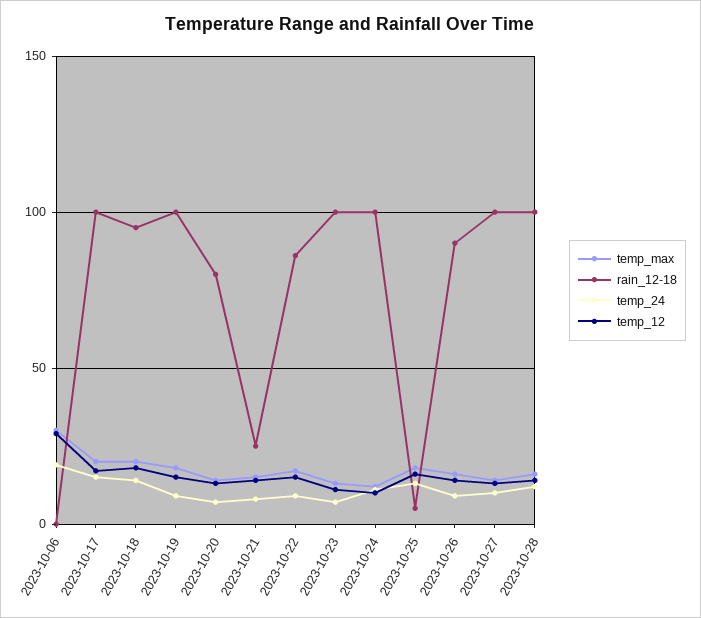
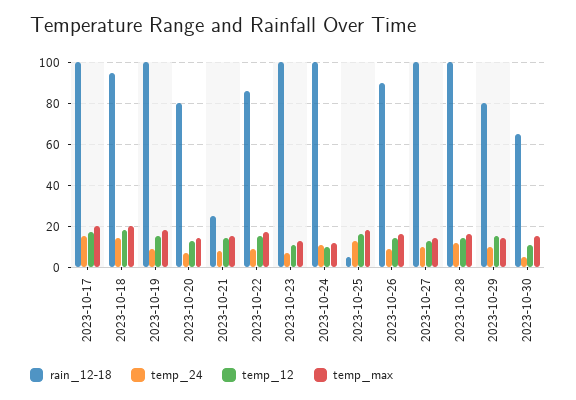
temp_max, 2023-10-06: 30 -> none
rain_12-18, 2023-10-06: 0 -> none
temp_24, 2023-10-06: 20 -> none
temp_12, 2023-10-06: 30 -> none
rain_12-18, 2023-10-29: none -> 80
temp_24, 2023-10-29: none -> 10
temp_12, 2023-10-29: none -> 15
temp_max, 2023-10-29: none -> 15
rain_12-18, 2023-10-30: none -> 65
temp_24, 2023-10-30: none -> 5
temp_12, 2023-10-30: none -> 10
temp_max, 2023-10-30: none -> 15

